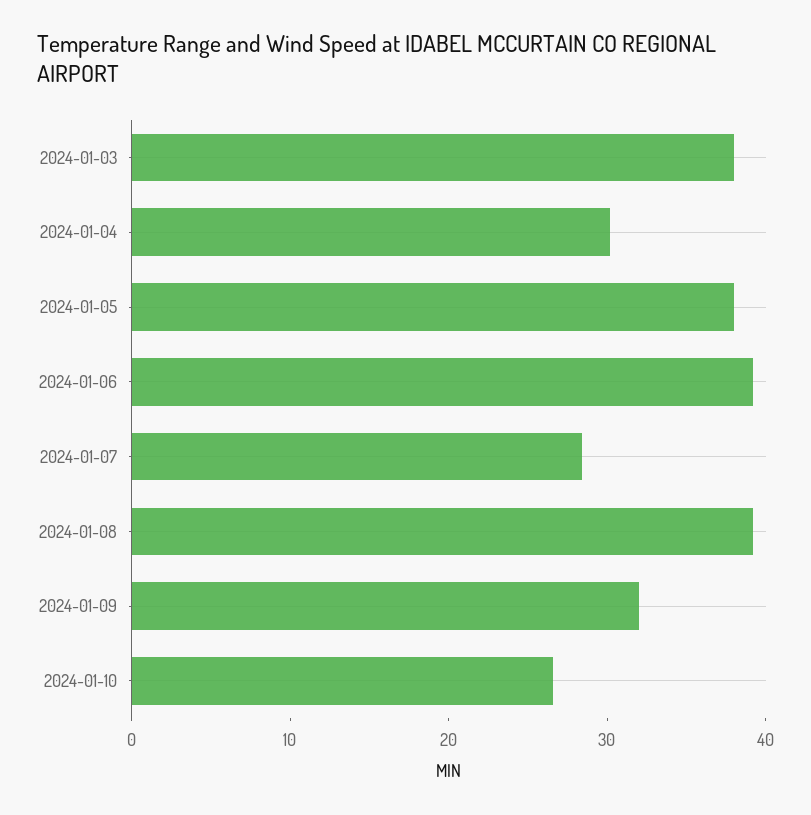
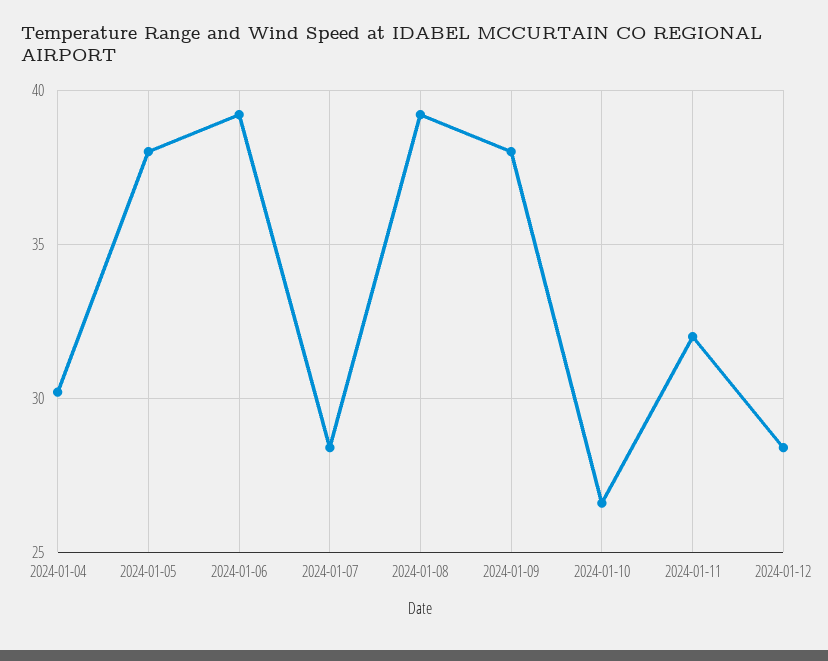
2024-01-03: 38 -> none
2024-01-09: 32 -> 38
2024-01-11: none -> 32
2024-01-12: none -> 28.5

